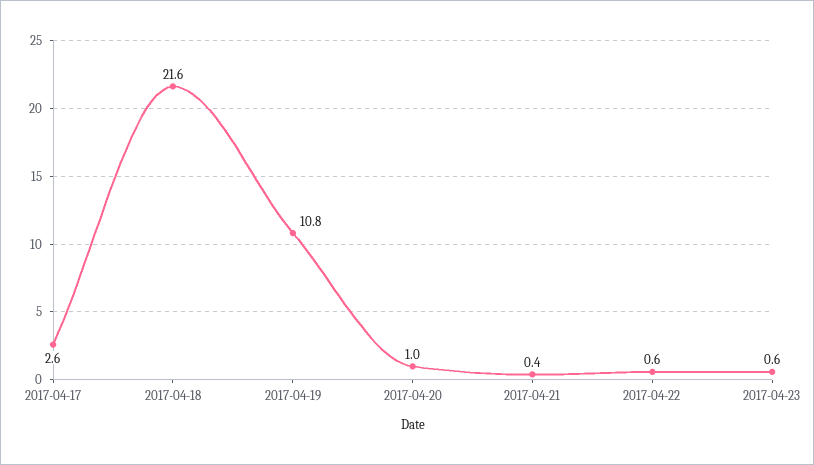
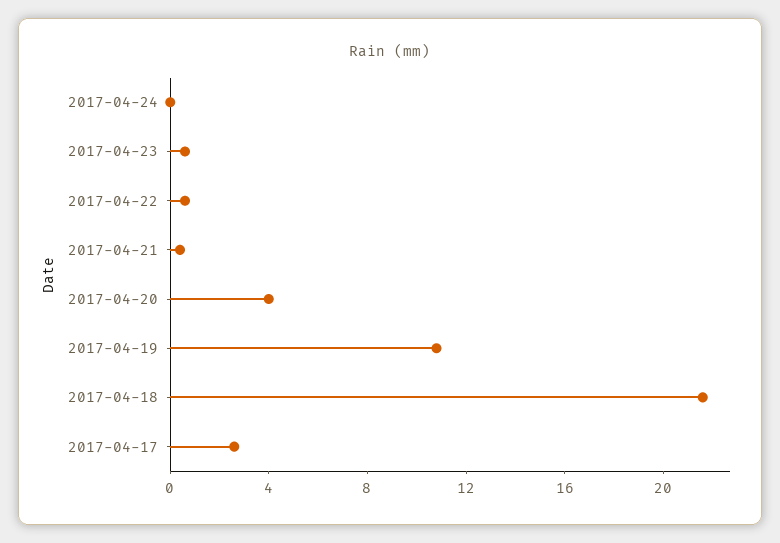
2017-04-20: 1 -> 4
2017-04-24: none -> 0

